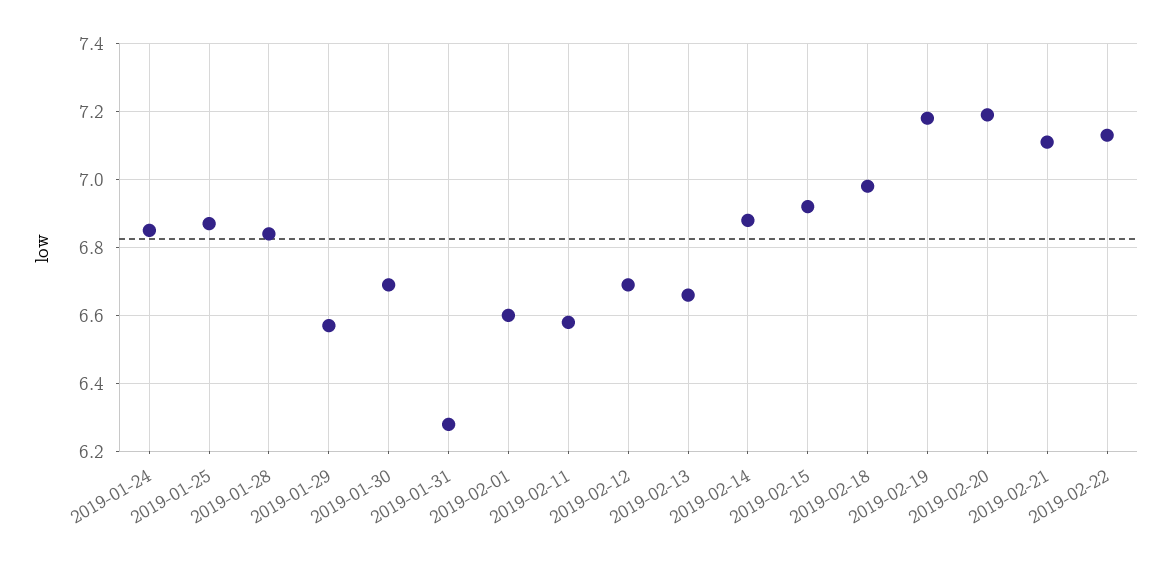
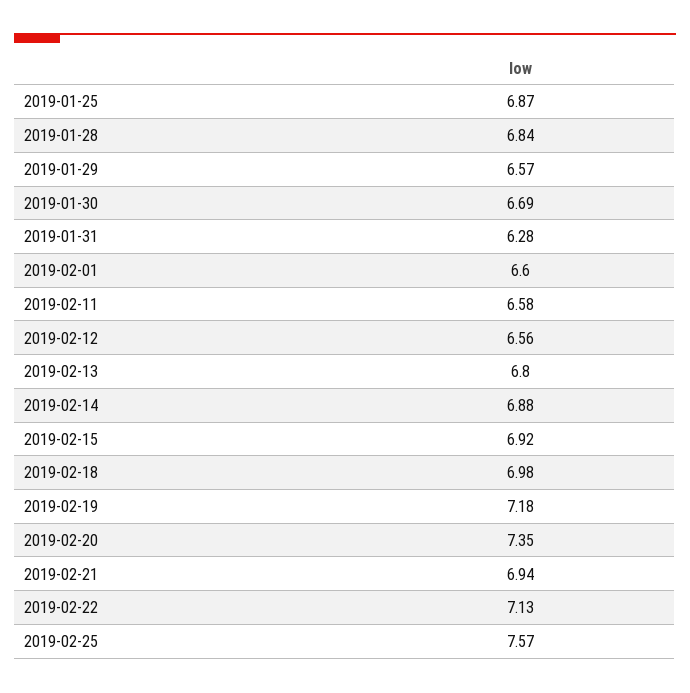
2019-01-24: 6.85 -> none
2019-02-12: 6.7 -> 6.56
2019-02-13: 6.65 -> 6.8
2019-02-20: 7.2 -> 7.35
2019-02-21: 7.1 -> 6.94
2019-02-25: none -> 7.57

